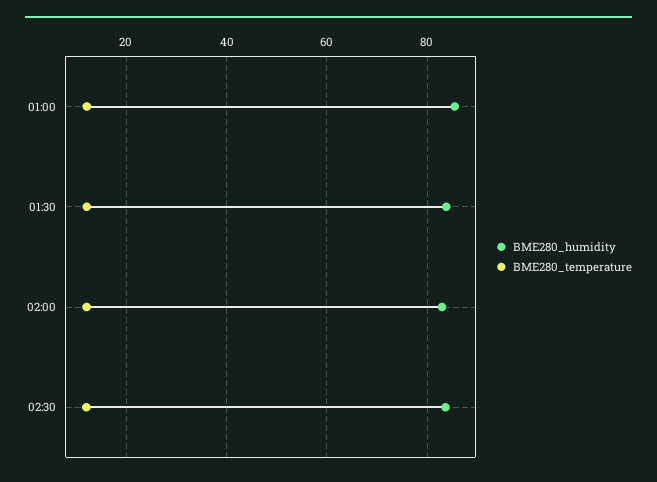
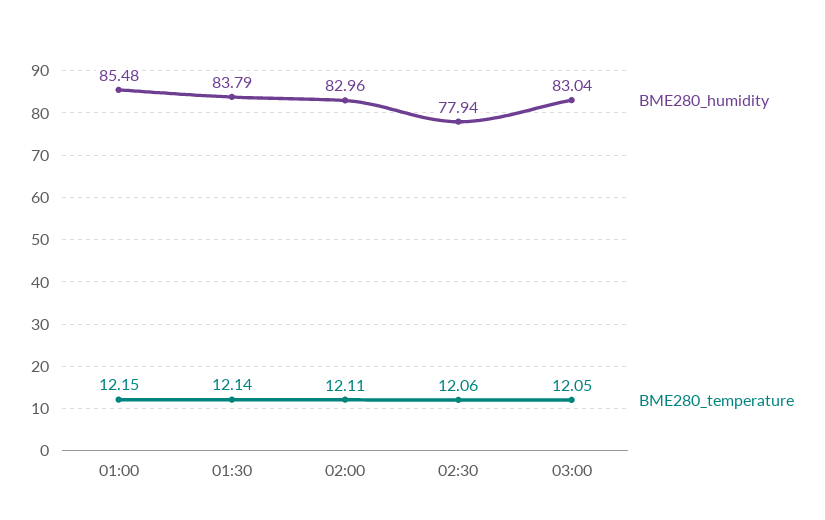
BME280_humidity, 02:30: 84 -> 77.94
BME280_humidity, 03:00: none -> 83.04
BME280_temperature, 03:00: none -> 12.05

